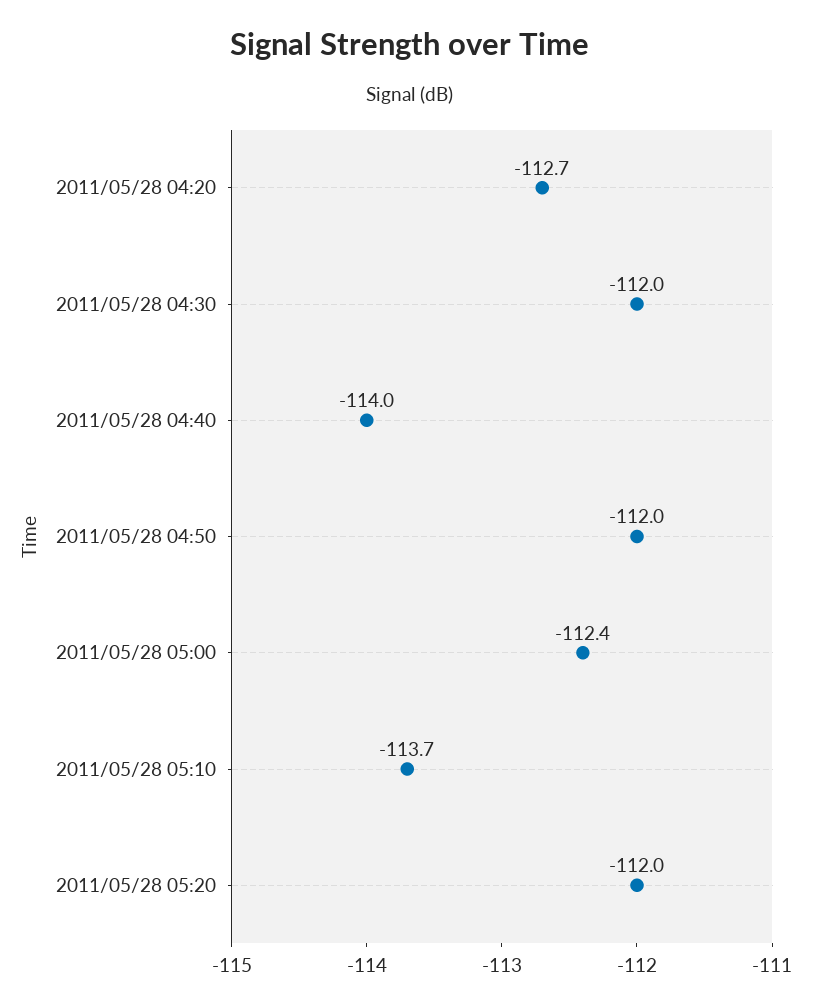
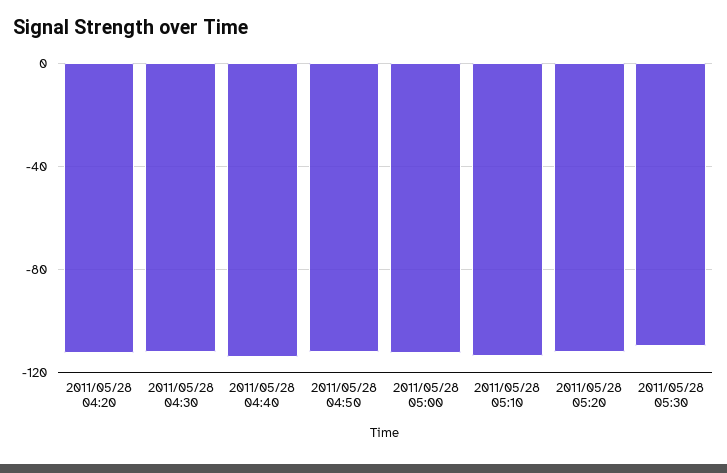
2011/05/28 05:30: none -> -110

